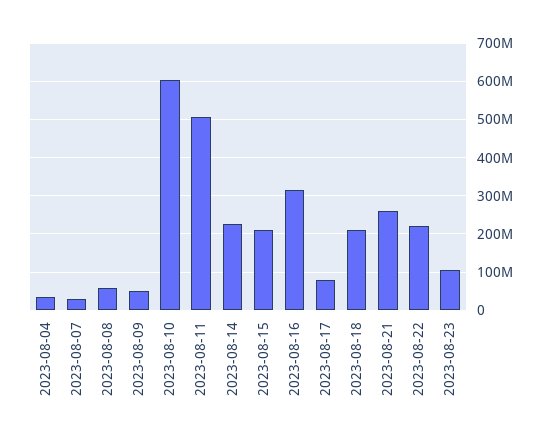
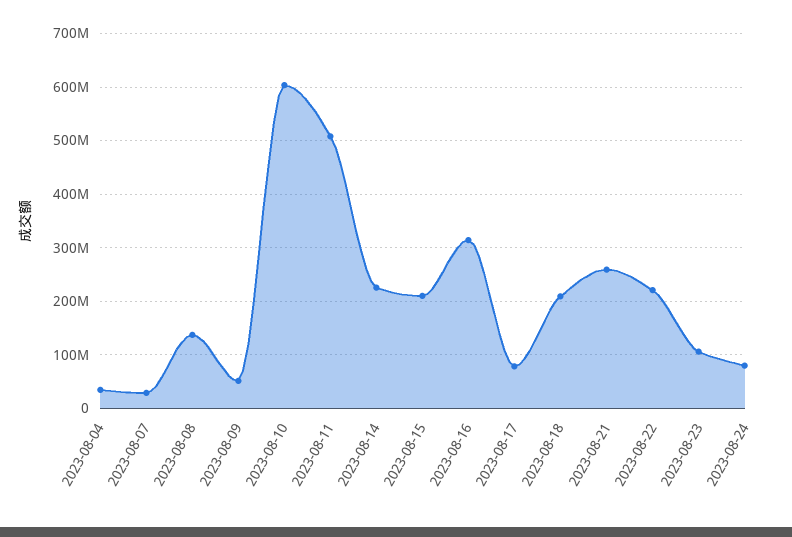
2023-08-08: 60000000 -> 140000000
2023-08-24: none -> 80000000

